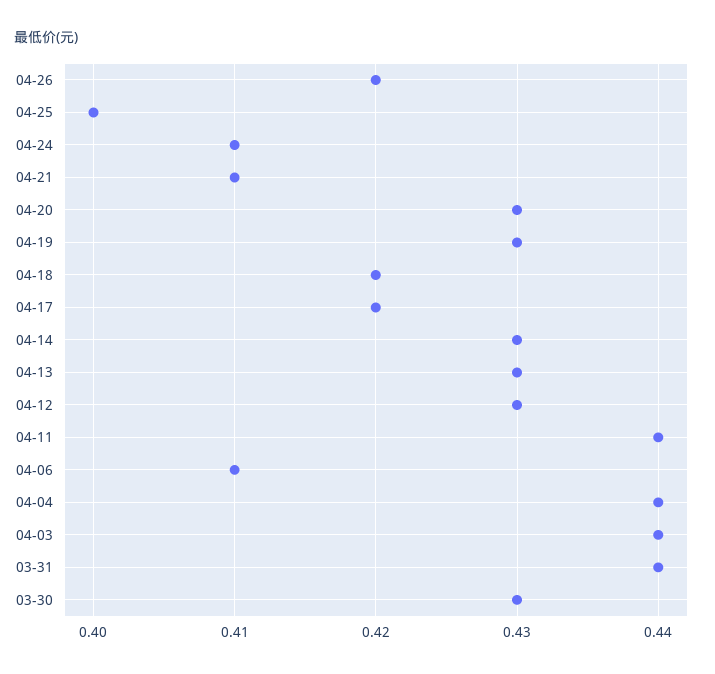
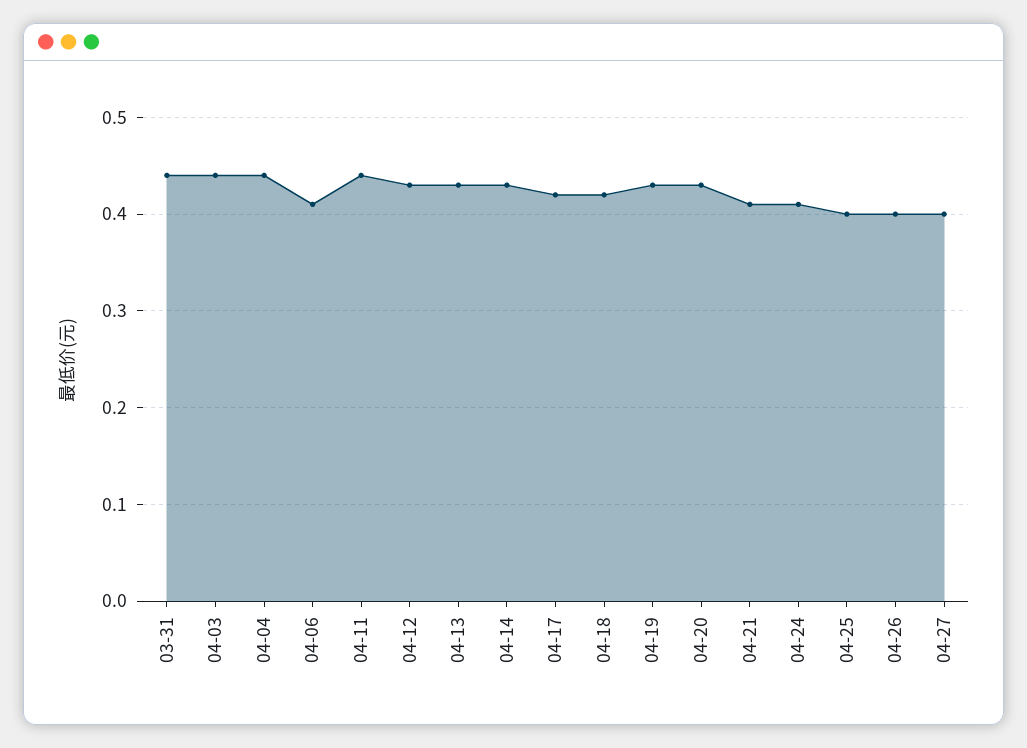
04-26: 0.42 -> 0.4
03-30: 0.43 -> none
04-27: none -> 0.4

